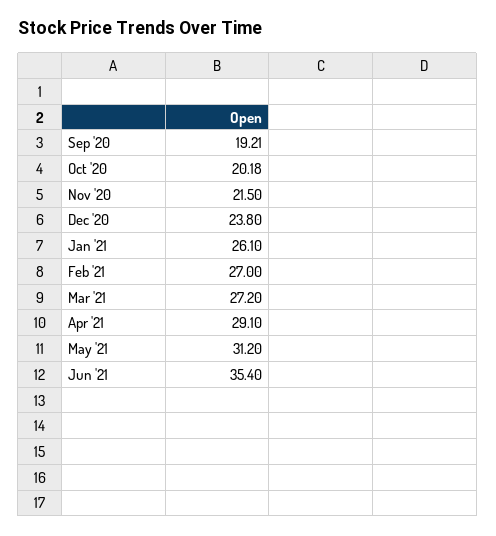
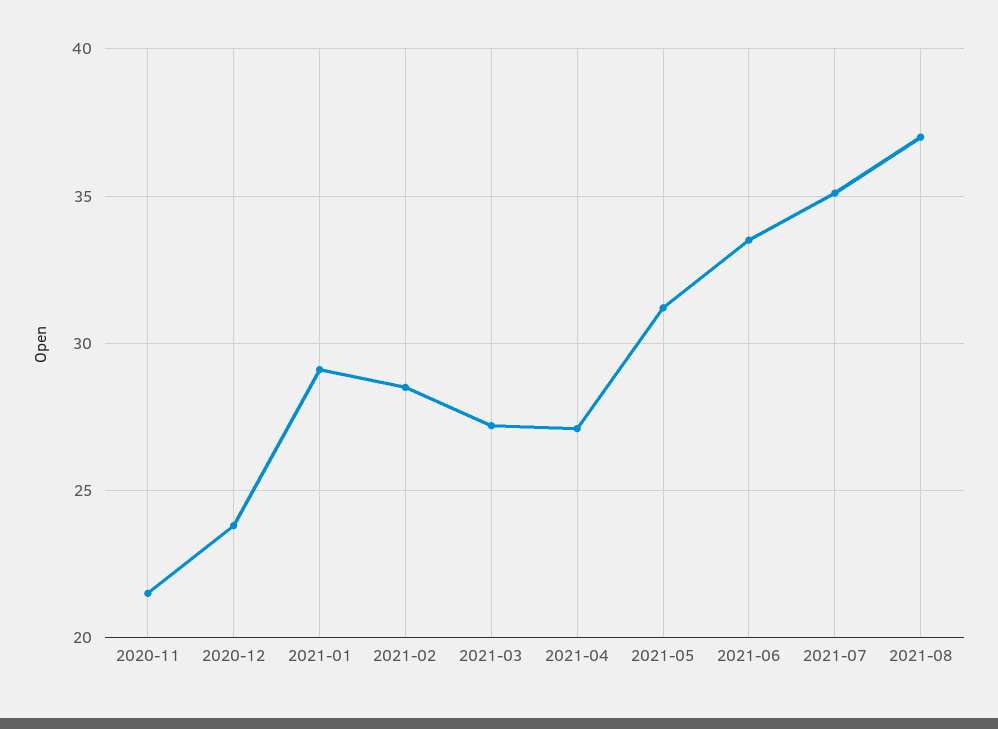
Sep '20: 19.21 -> none
Oct '20: 20.18 -> none
Jan '21: 26.1 -> 29
Feb '21: 27 -> 28.5
Apr '21: 29.1 -> 27
Jun '21: 35.4 -> 33.5
2021-07: none -> 35
2021-08: none -> 37

